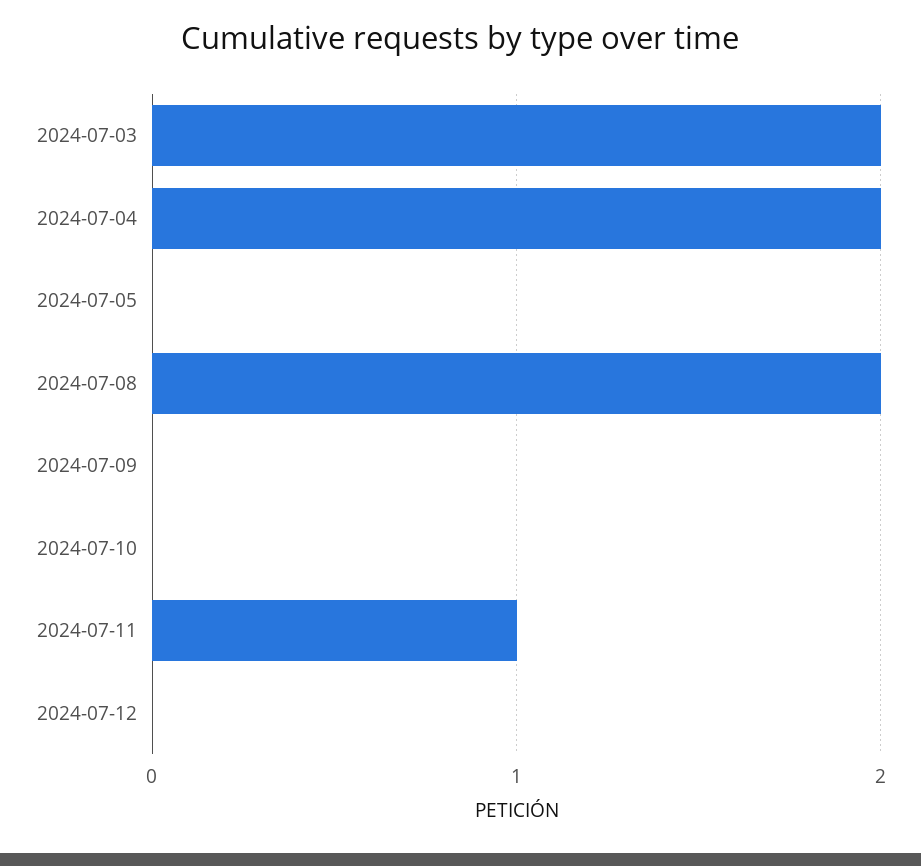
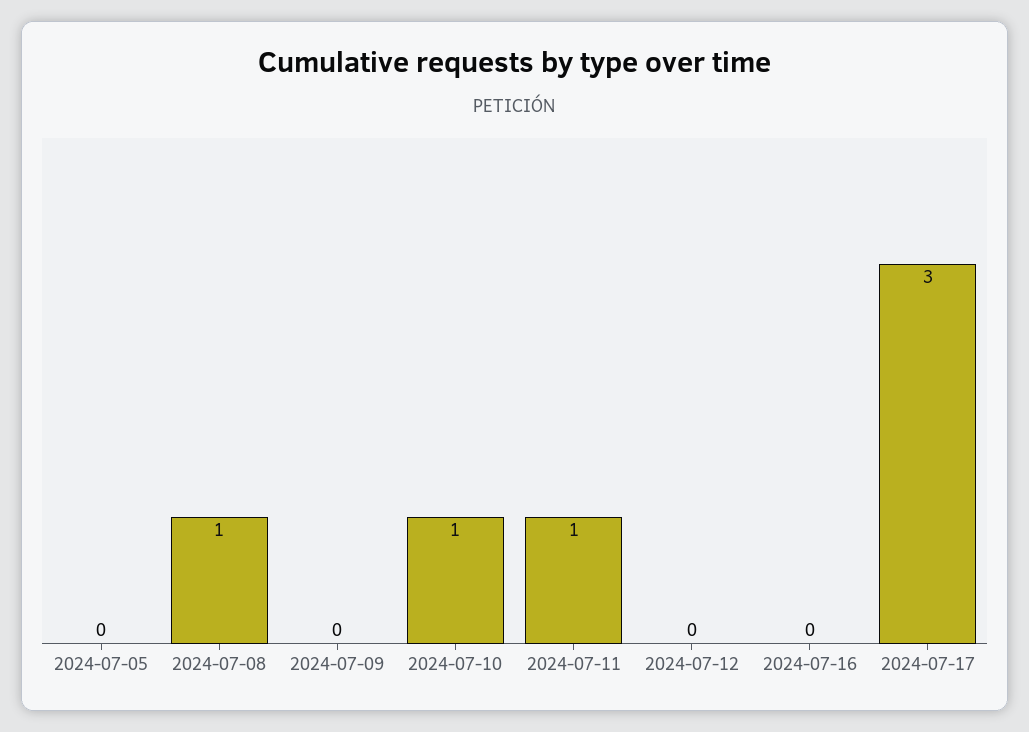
2024-07-03: 2 -> none
2024-07-04: 2 -> none
2024-07-08: 2 -> 1
2024-07-10: 0 -> 1
2024-07-16: none -> 0
2024-07-17: none -> 3

